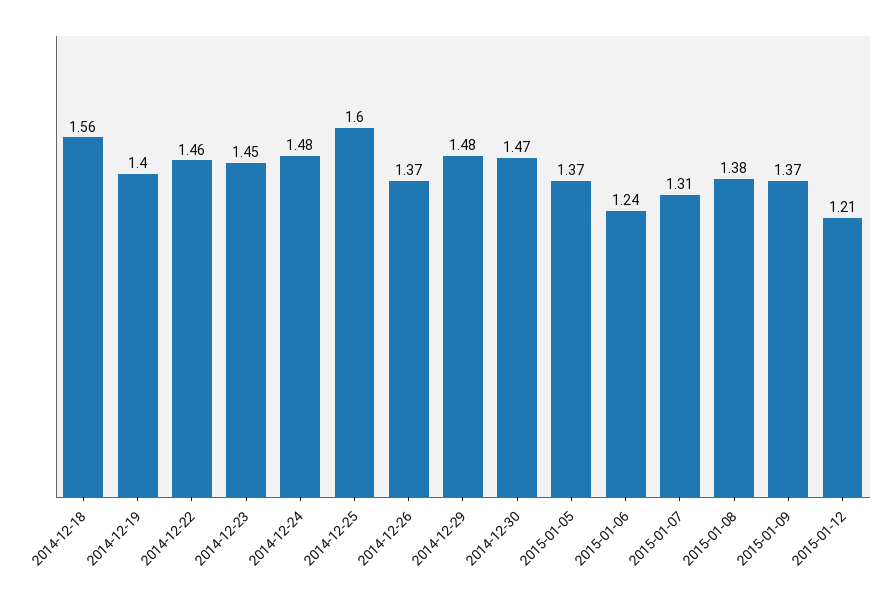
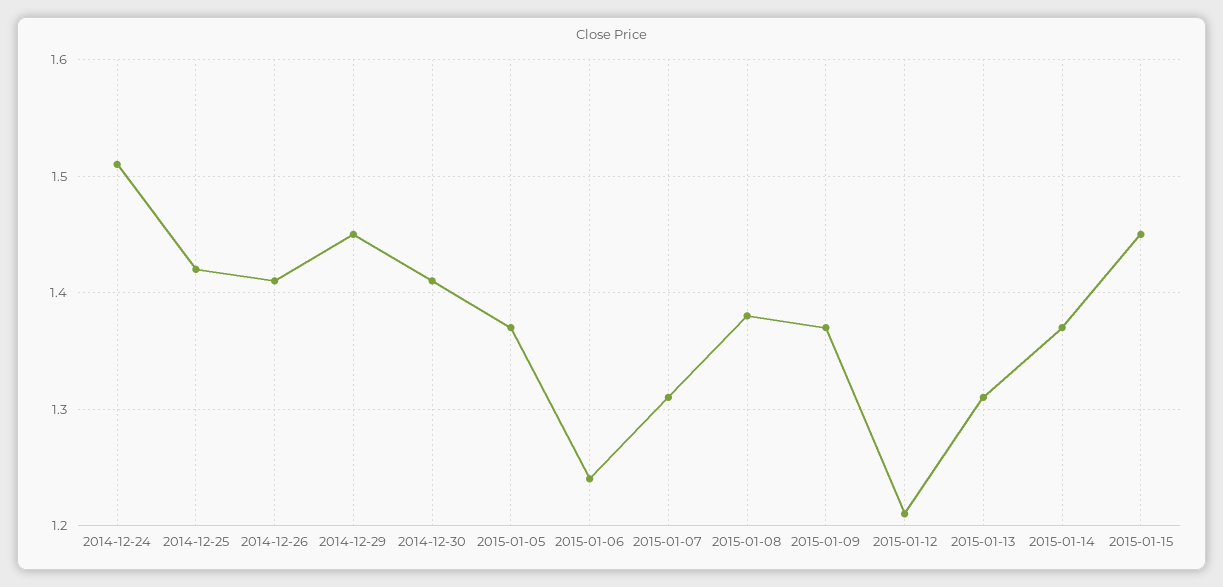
2014-12-18: 1.56 -> none
2014-12-19: 1.4 -> none
2014-12-22: 1.46 -> none
2014-12-23: 1.45 -> none
2014-12-24: 1.48 -> 1.51
2014-12-25: 1.6 -> 1.42
2014-12-26: 1.37 -> 1.41
2014-12-29: 1.48 -> 1.45
2014-12-30: 1.47 -> 1.41
2015-01-13: none -> 1.31
2015-01-14: none -> 1.37
2015-01-15: none -> 1.45

